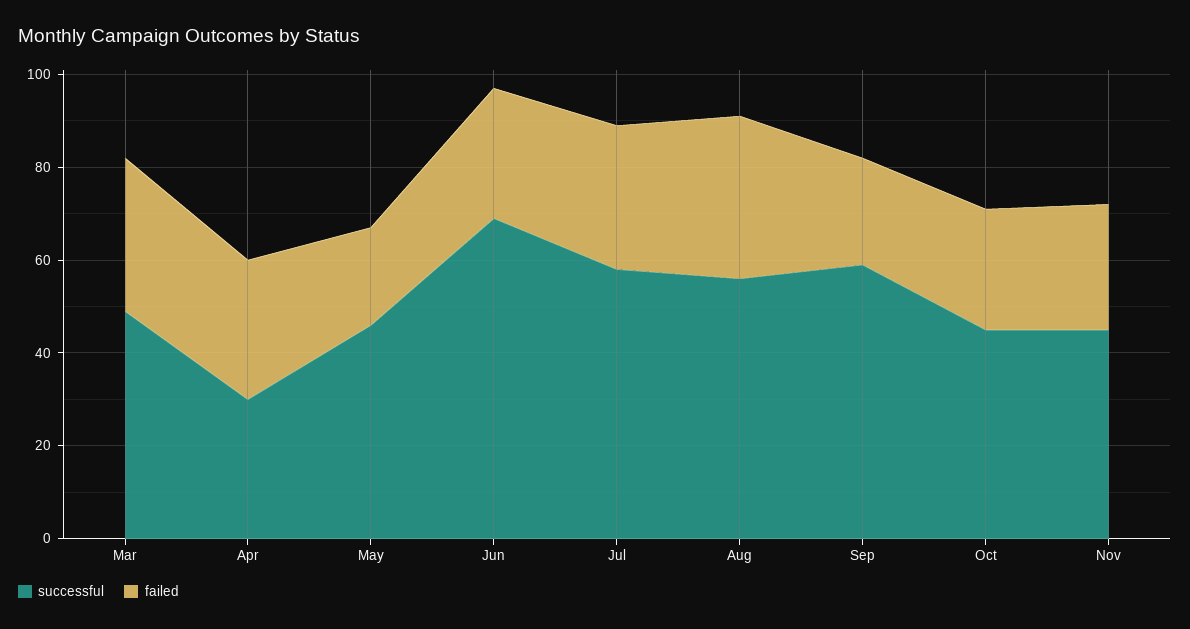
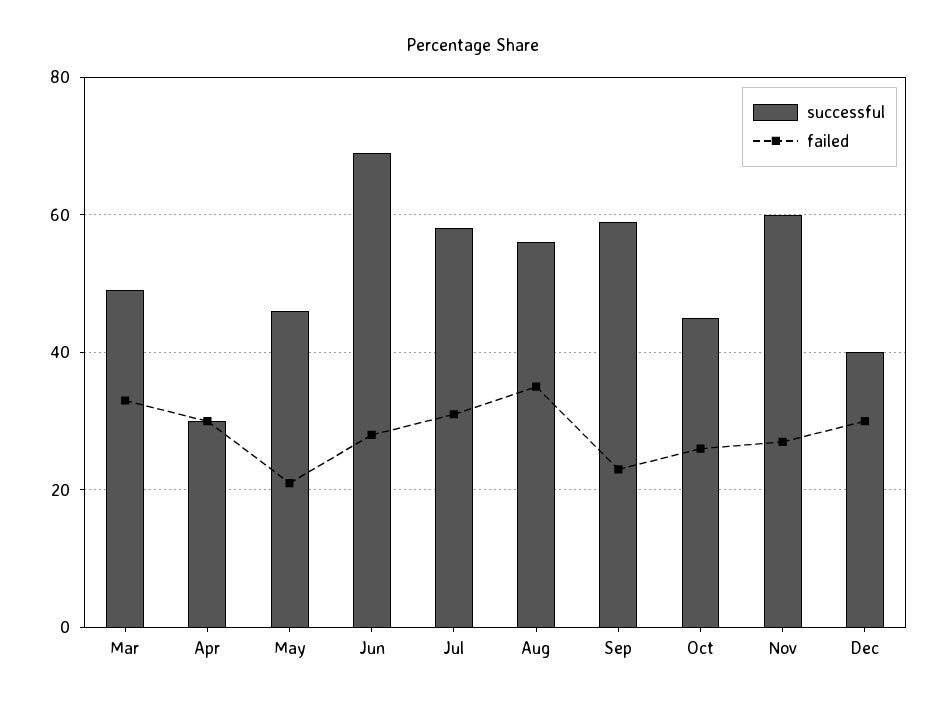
successful, Nov: 45 -> 60
successful, Dec: none -> 40
failed, Dec: none -> 30

